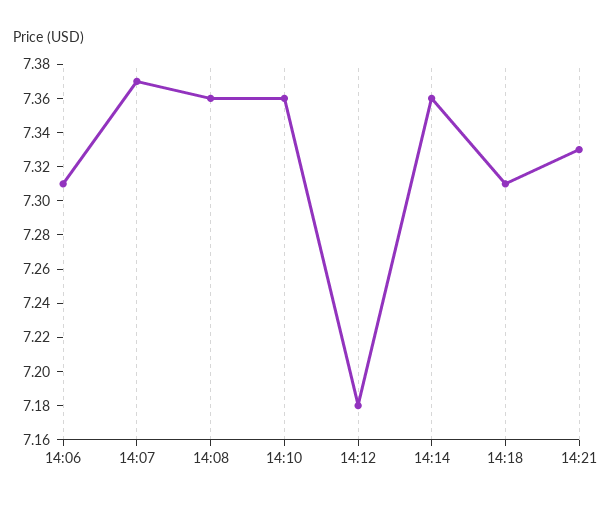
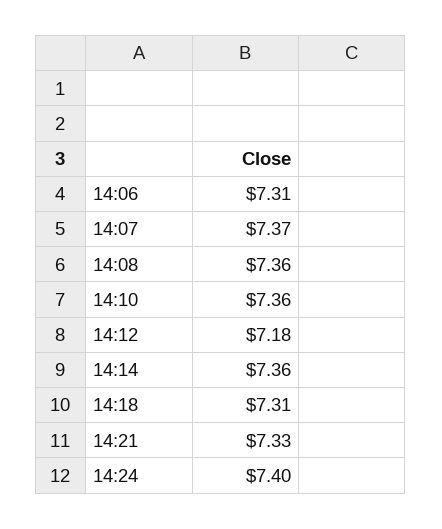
14:24: none -> 7.4

